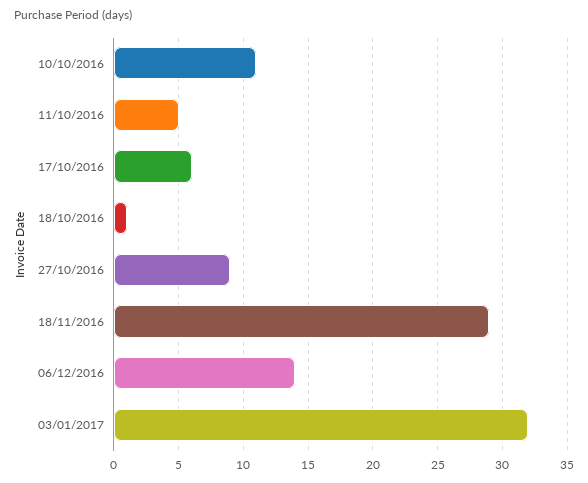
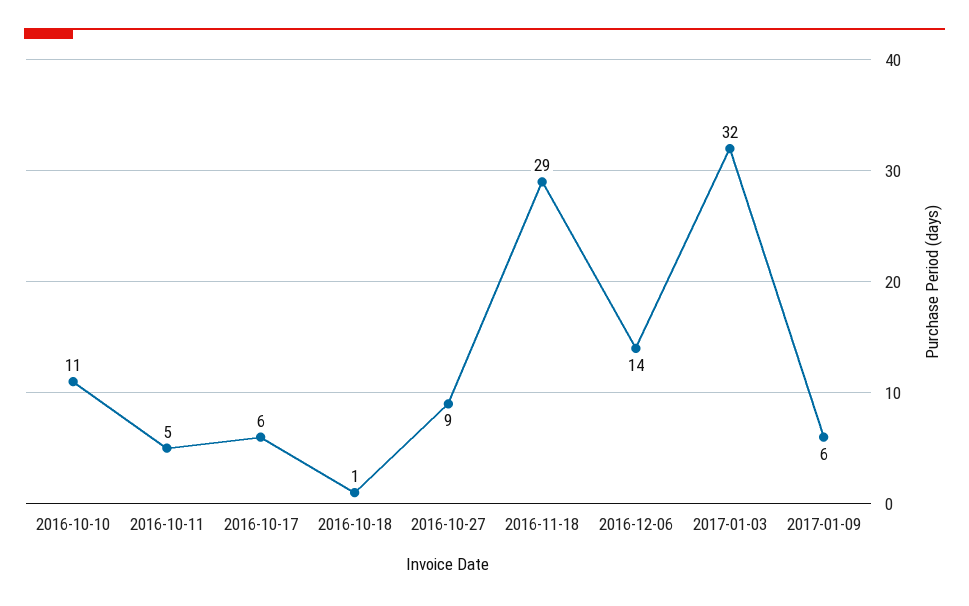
2017-01-09: none -> 6

